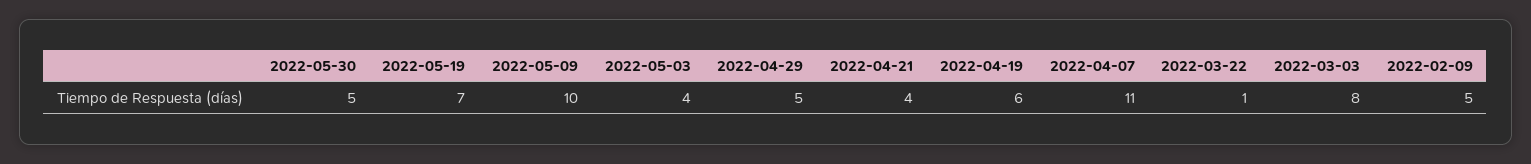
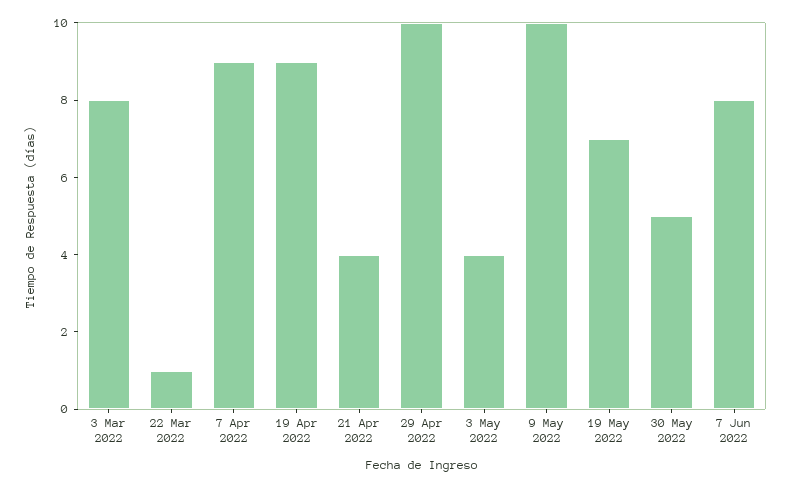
2022-04-29: 5 -> 10
2022-04-19: 6 -> 9
2022-04-07: 11 -> 9
2022-02-09: 5 -> none
7 Jun 2022: none -> 8

